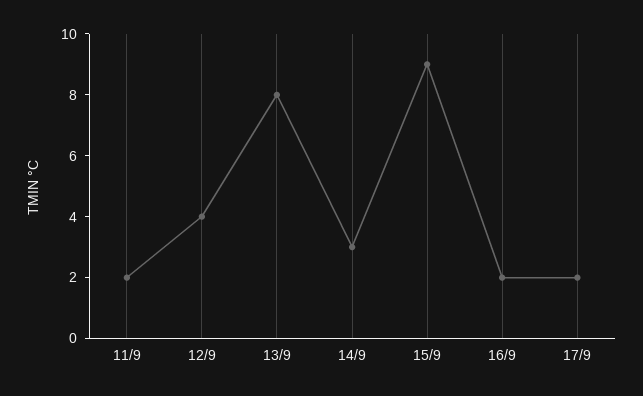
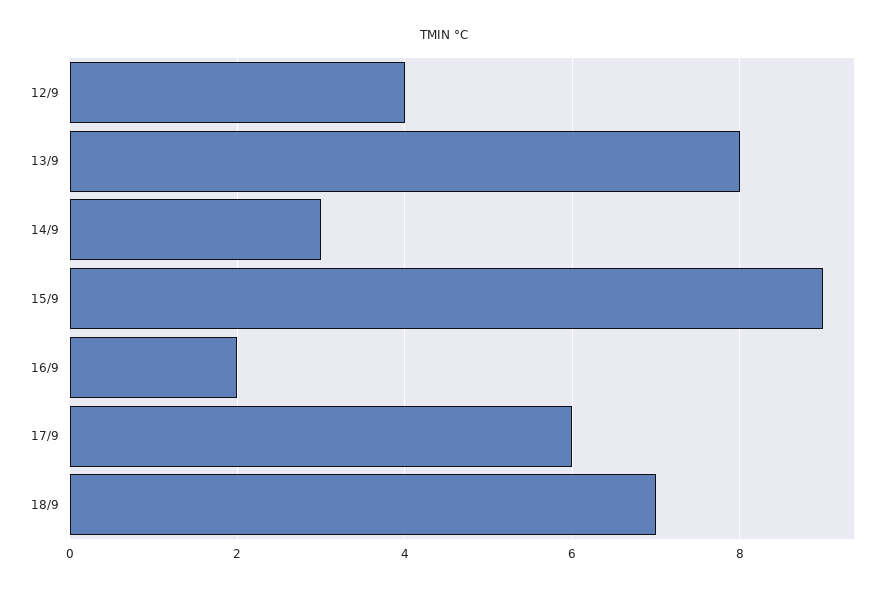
11/9: 2 -> none
17/9: 2 -> 6
18/9: none -> 7

